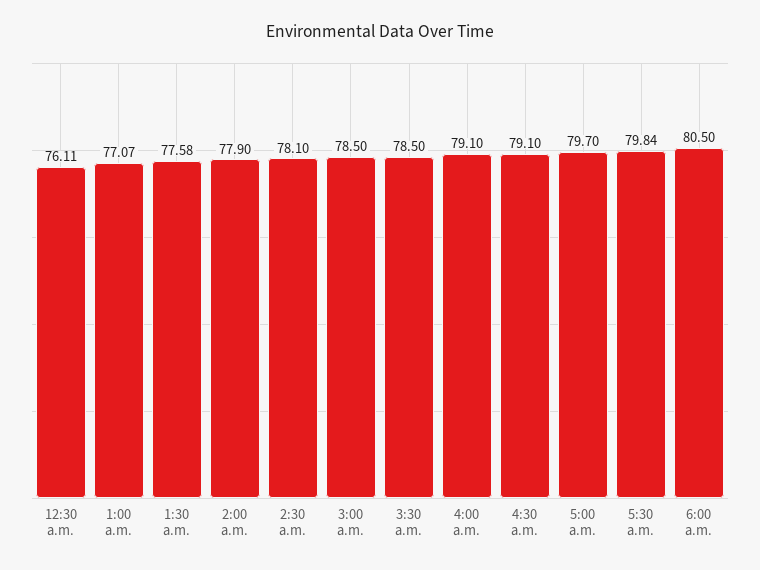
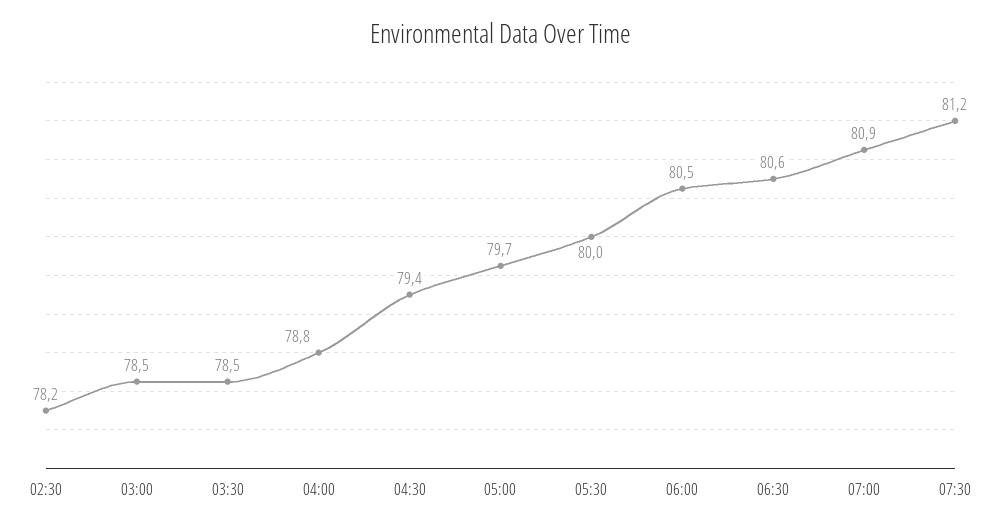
12:30 a.m.: 76.11 -> none
1:00 a.m.: 77.07 -> none
1:30 a.m.: 77.58 -> none
2:00 a.m.: 77.9 -> none
2:30 a.m.: 78.1 -> 78.2
4:00 a.m.: 79.1 -> 78.8
4:30 a.m.: 79.1 -> 79.4
5:30 a.m.: 79.84 -> 80
06:30: none -> 80.6
07:00: none -> 80.9
07:30: none -> 81.2

